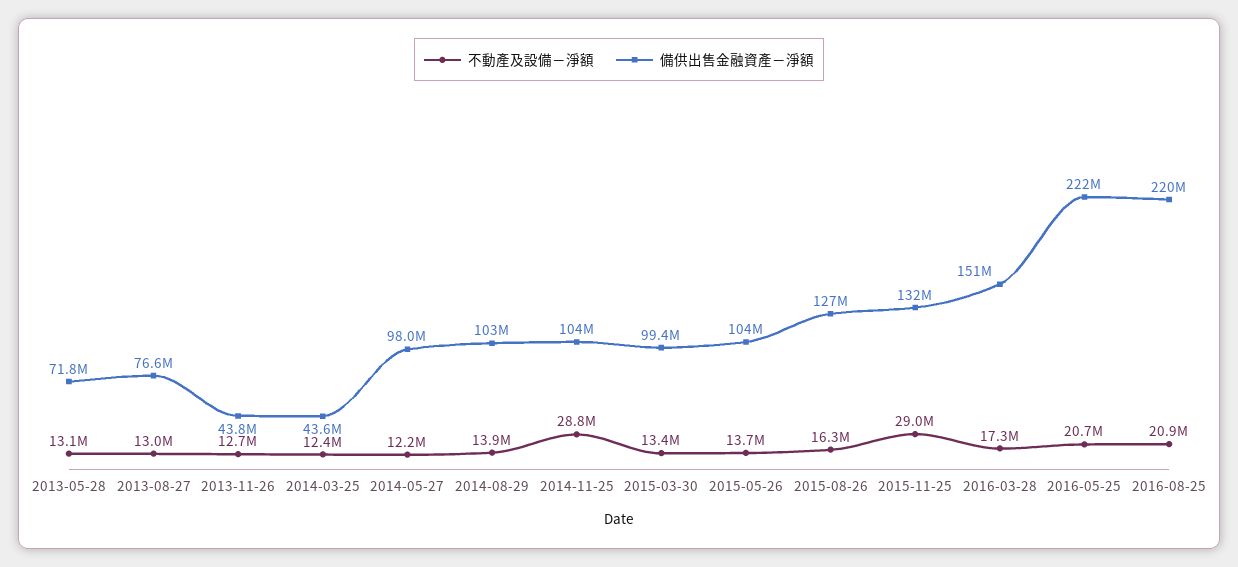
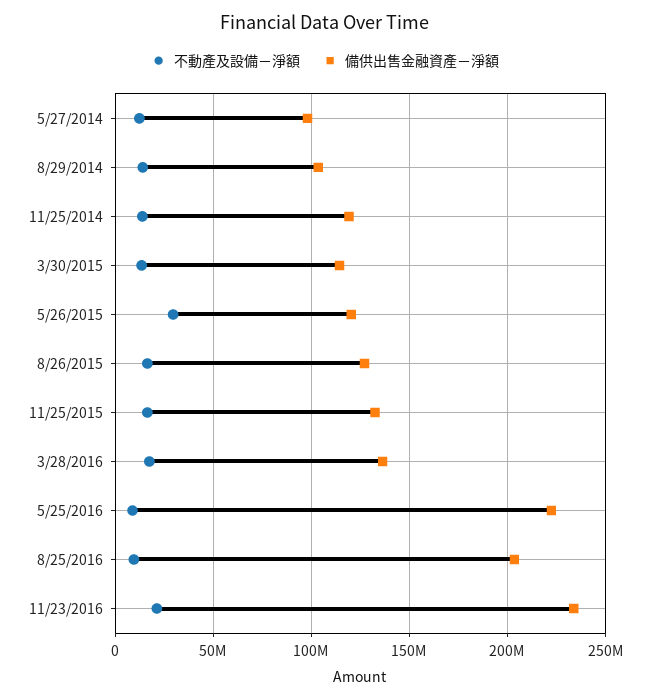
不動產及設備－淨額, 2013-05-28: 13100000 -> none
備供出售金融資產－淨額, 2013-05-28: 71800000 -> none
不動產及設備－淨額, 2013-08-27: 13000000 -> none
備供出售金融資產－淨額, 2013-08-27: 76600000 -> none
不動產及設備－淨額, 2013-11-26: 12700000 -> none
備供出售金融資產－淨額, 2013-11-26: 43800000 -> none
不動產及設備－淨額, 2014-03-25: 12400000 -> none
備供出售金融資產－淨額, 2014-03-25: 43600000 -> none
不動產及設備－淨額, 2014-11-25: 28800000 -> 15000000
備供出售金融資產－淨額, 2014-11-25: 104000000 -> 120000000
備供出售金融資產－淨額, 2015-03-30: 99400000 -> 115000000
不動產及設備－淨額, 2015-05-26: 13700000 -> 30000000
備供出售金融資產－淨額, 2015-05-26: 104000000 -> 120000000
不動產及設備－淨額, 2015-11-25: 29000000 -> 15000000
備供出售金融資產－淨額, 2016-03-28: 151000000 -> 135000000
不動產及設備－淨額, 2016-05-25: 20700000 -> 10000000
不動產及設備－淨額, 2016-08-25: 20900000 -> 10000000
備供出售金融資產－淨額, 2016-08-25: 220000000 -> 205000000
不動產及設備－淨額, 11/23/2016: none -> 20000000
備供出售金融資產－淨額, 11/23/2016: none -> 235000000

